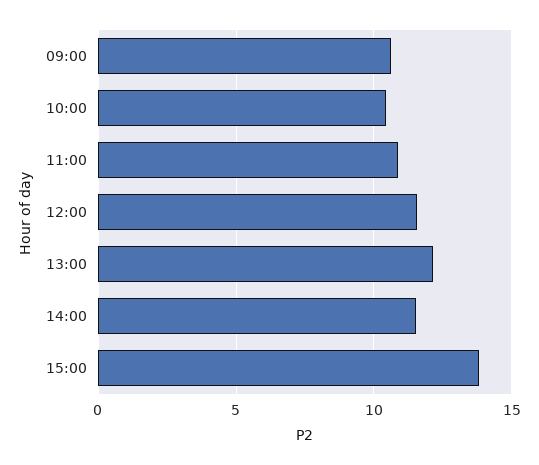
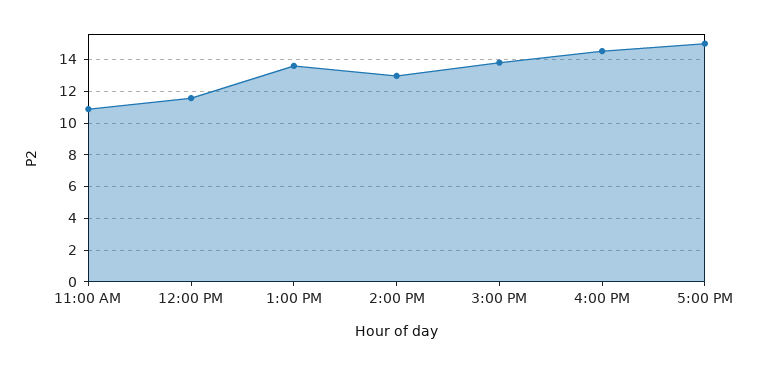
09:00: 10.5 -> none
10:00: 10.5 -> none
13:00: 12 -> 13.5
14:00: 11.5 -> 13
4:00 PM: none -> 14.5
5:00 PM: none -> 15

